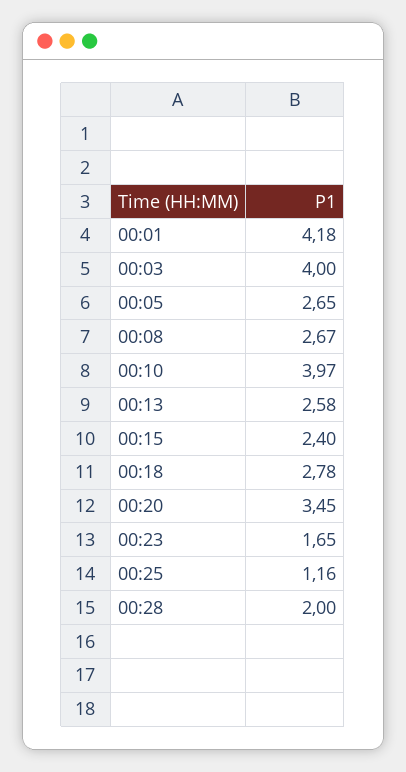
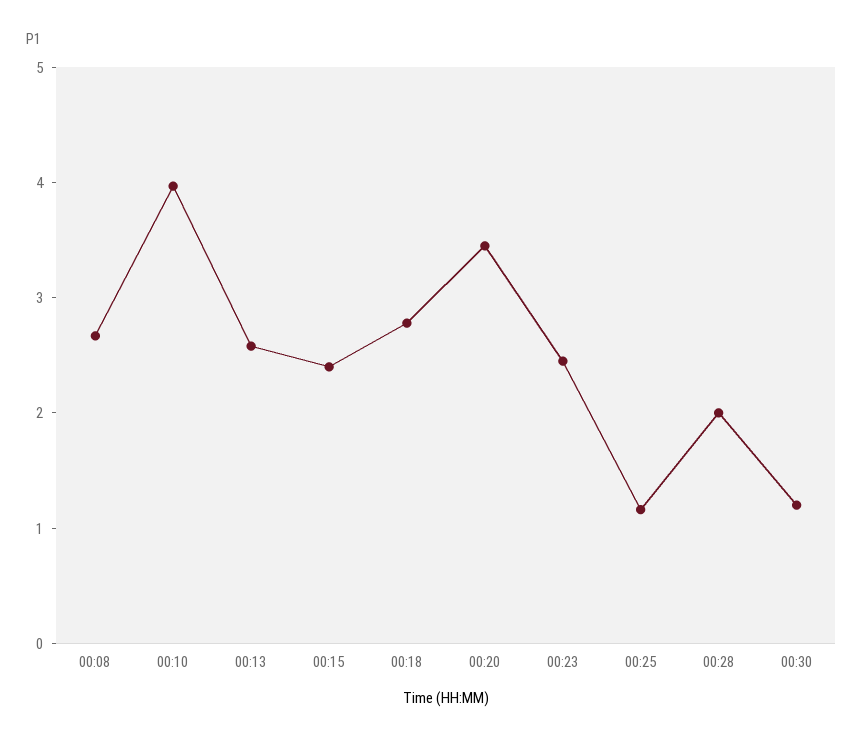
00:01: 4.18 -> none
00:03: 4 -> none
00:05: 2.65 -> none
00:23: 1.65 -> 2.4
00:30: none -> 1.2

